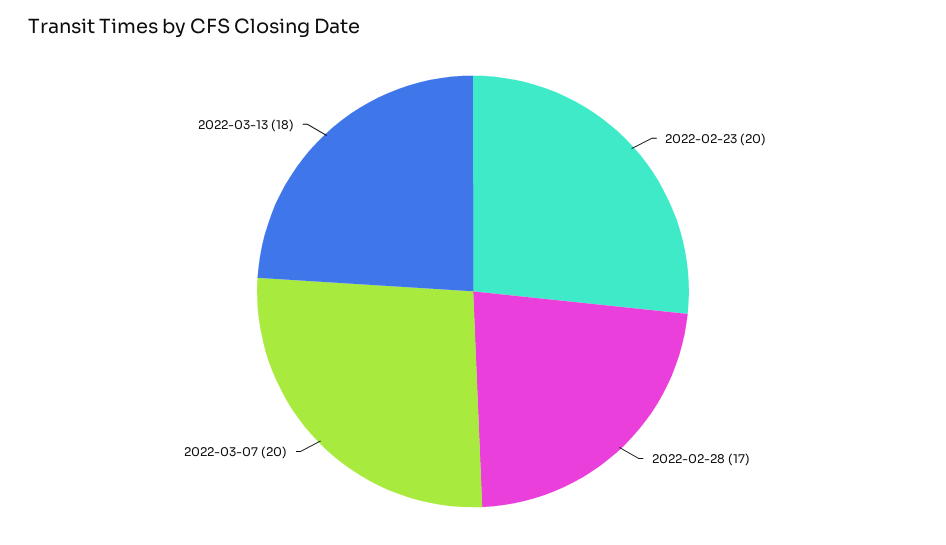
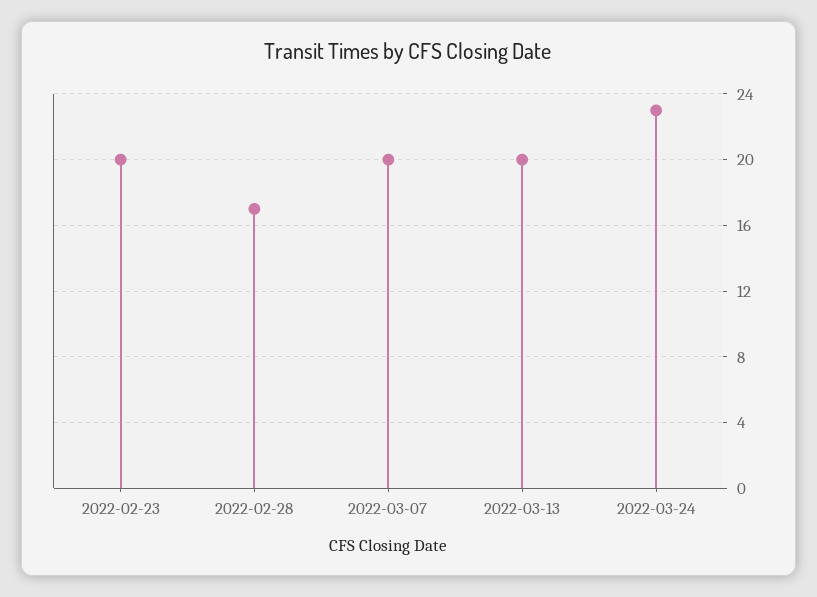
2022-03-13: 18 -> 20
2022-03-24: none -> 23

